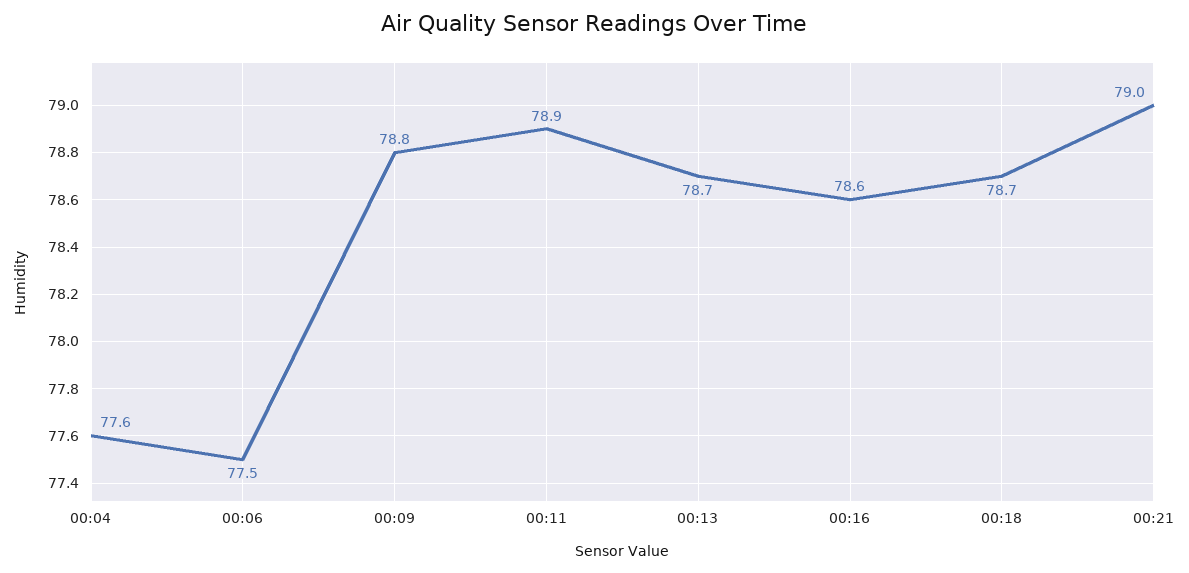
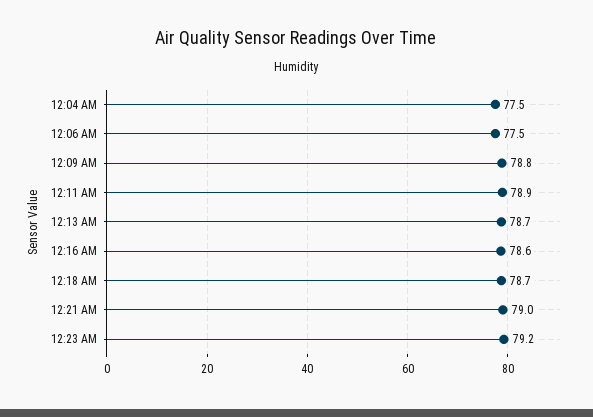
00:04: 77.6 -> 77.5
12:23 AM: none -> 79.2

